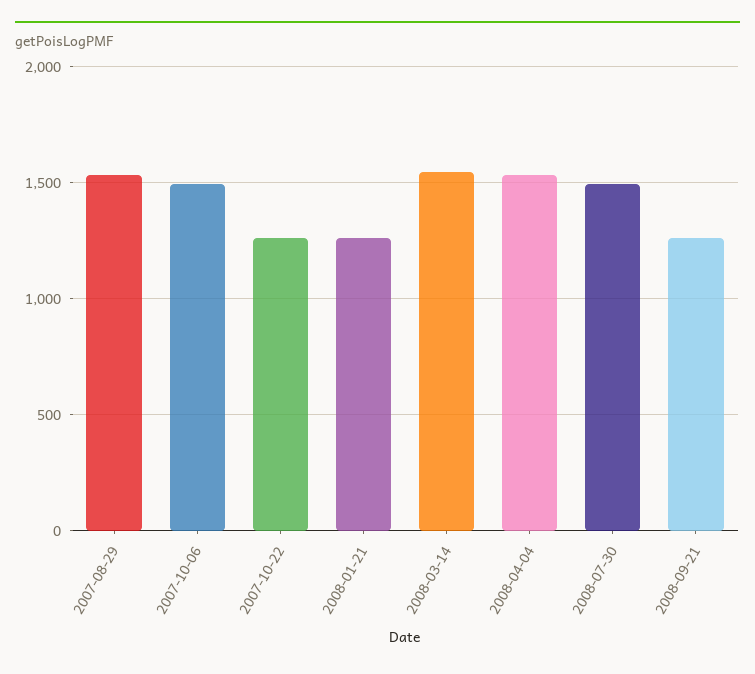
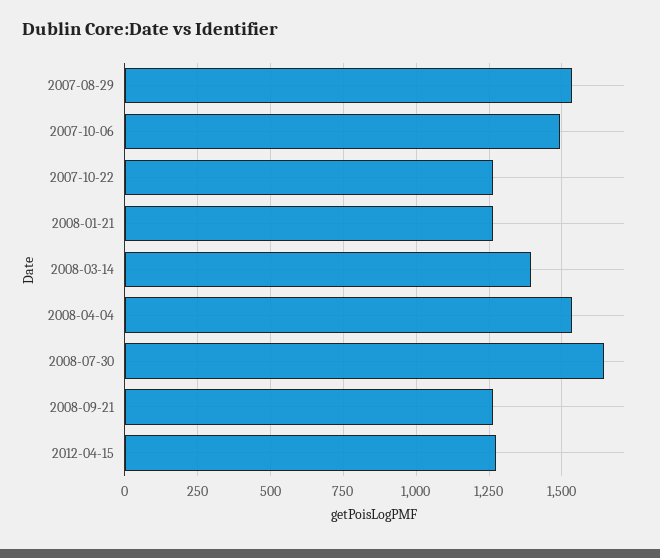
2008-03-14: 1550 -> 1400
2008-07-30: 1500 -> 1650
2012-04-15: none -> 1275

